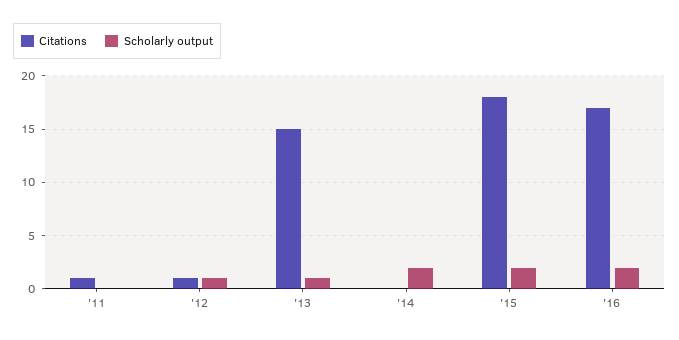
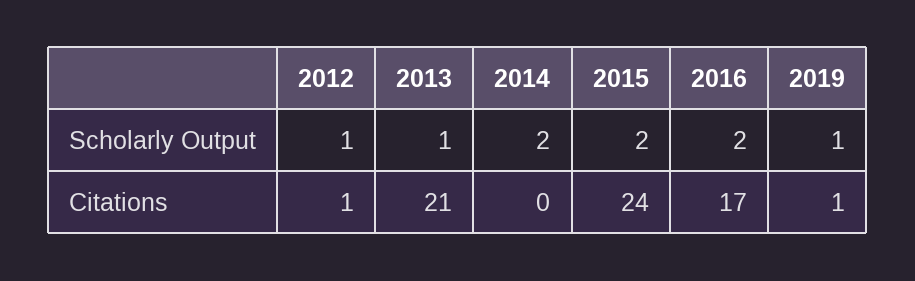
Citations, '11: 1 -> none
Scholarly output, '11: 0 -> none
Citations, '13: 15 -> 21
Citations, '15: 18 -> 24
Scholarly output, 2019: none -> 1
Citations, 2019: none -> 1

